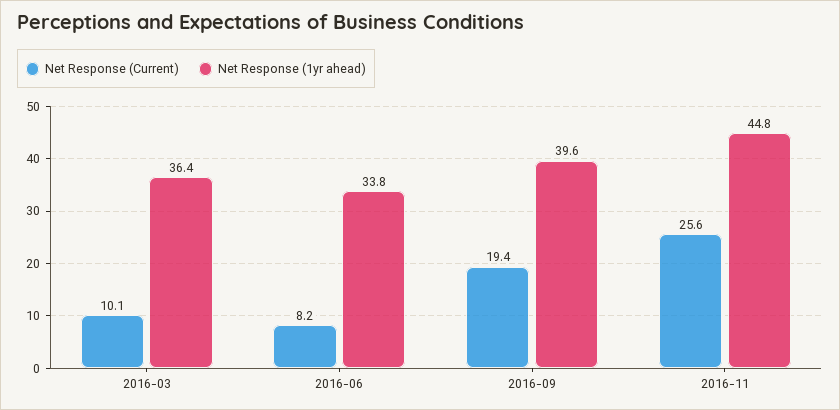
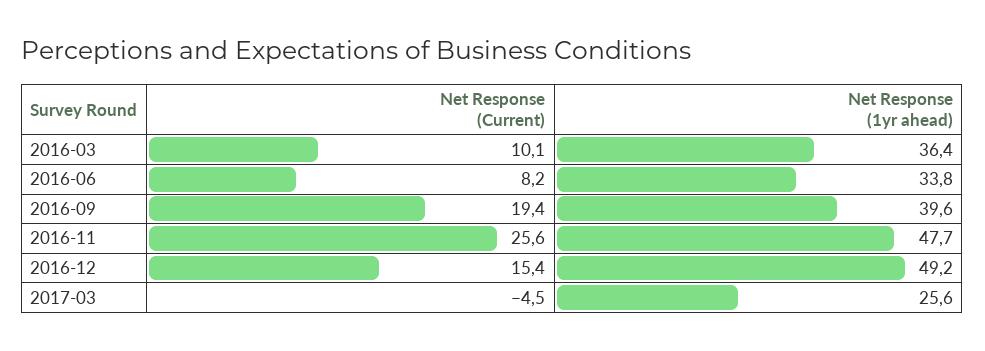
Net Response (1yr ahead), 2016-11: 44.8 -> 47.7
Net Response (Current), 2016-12: none -> 15.4
Net Response (1yr ahead), 2016-12: none -> 49.2
Net Response (Current), 2017-03: none -> -4.5
Net Response (1yr ahead), 2017-03: none -> 25.6

